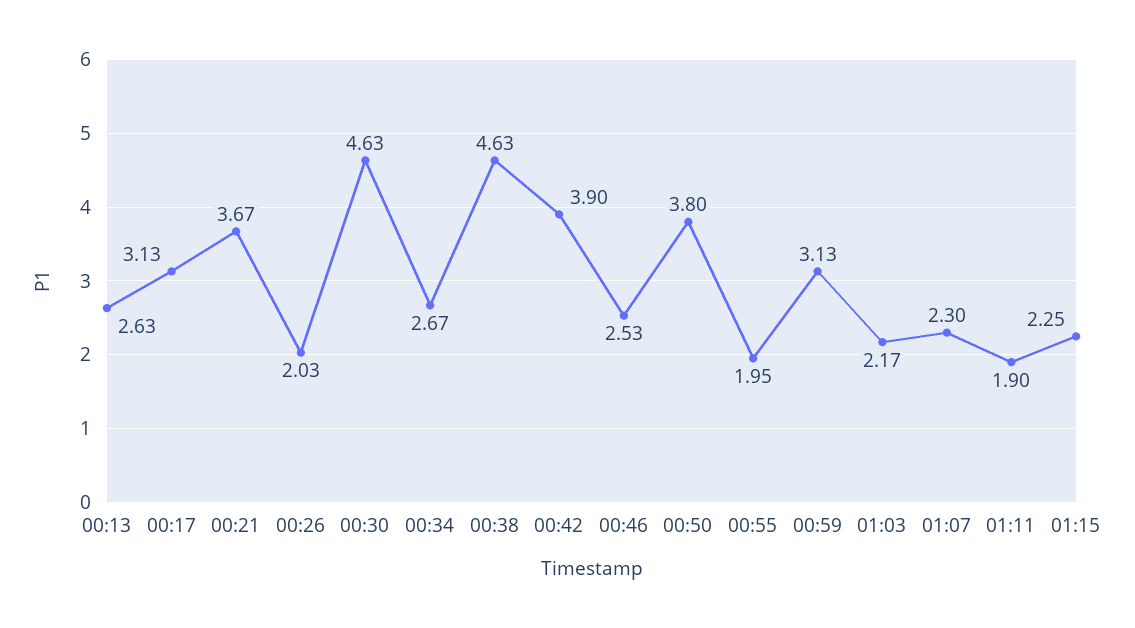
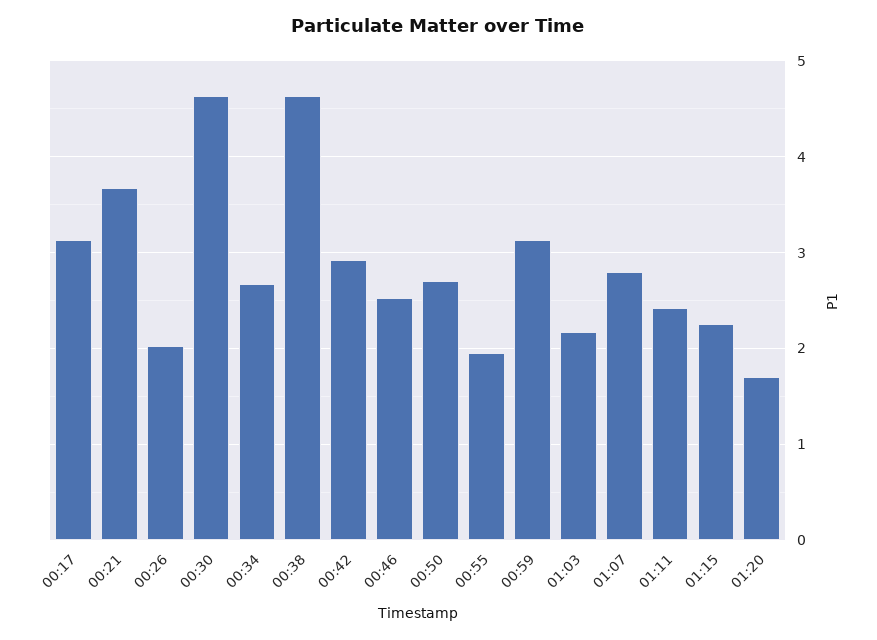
00:13: 2.63 -> none
00:42: 3.9 -> 2.9
00:50: 3.8 -> 2.7
01:07: 2.3 -> 2.8
01:11: 1.9 -> 2.4
01:20: none -> 1.7

